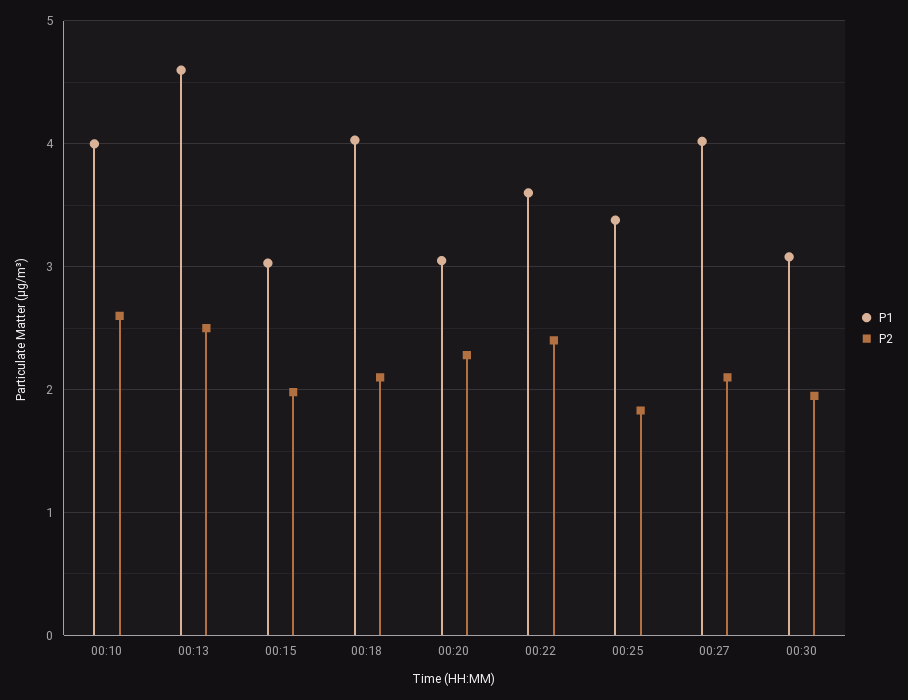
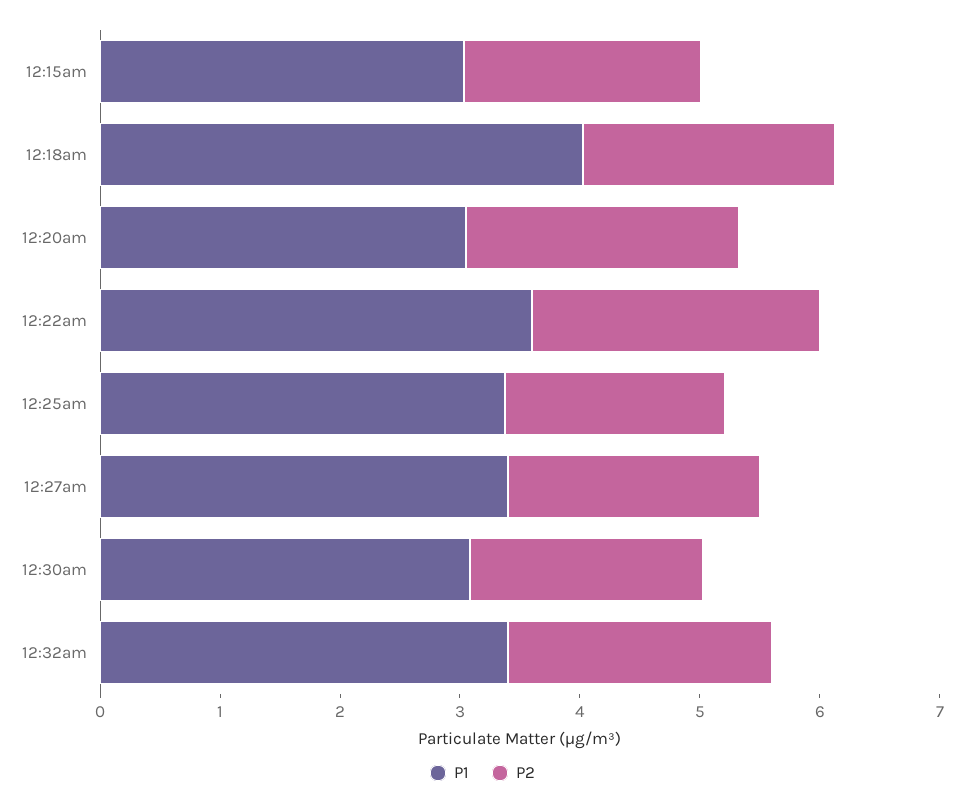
P1, 00:10: 4 -> none
P2, 00:10: 2.6 -> none
P1, 00:13: 4.6 -> none
P2, 00:13: 2.5 -> none
P1, 00:27: 4 -> 3.4
P1, 12:32am: none -> 3.4
P2, 12:32am: none -> 2.2

